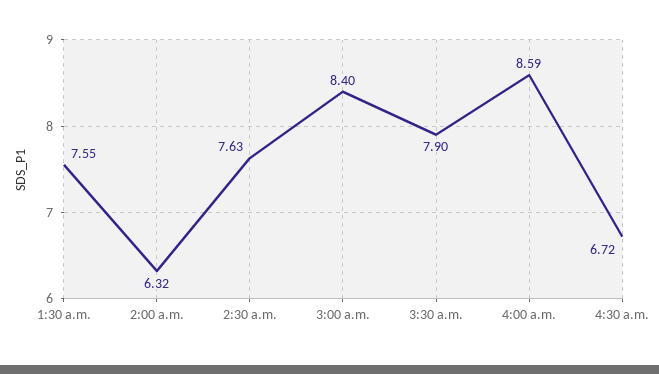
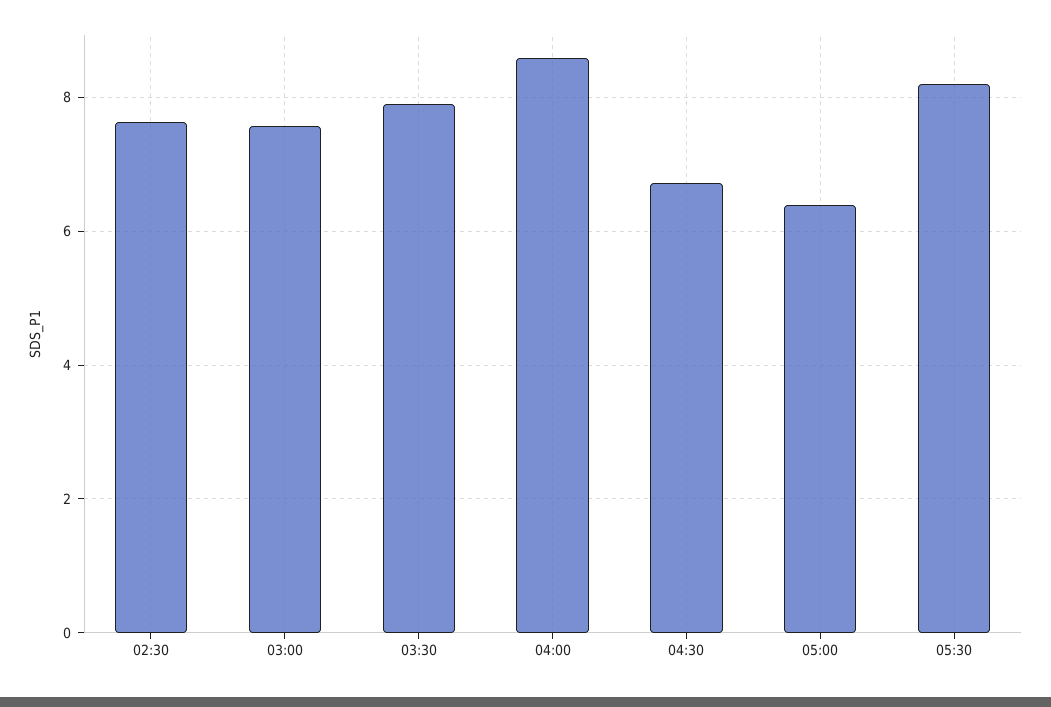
1:30 a.m.: 7.55 -> none
2:00 a.m.: 6.32 -> none
3:00 a.m.: 8.4 -> 7.6
05:00: none -> 6.4
05:30: none -> 8.2

